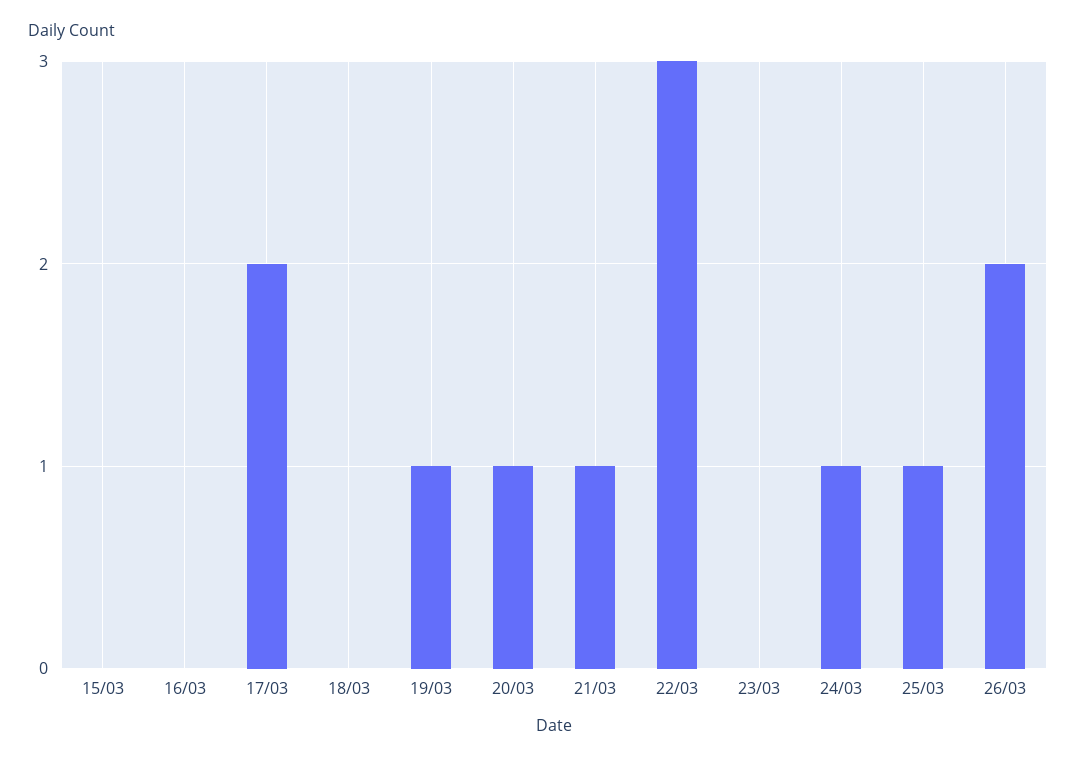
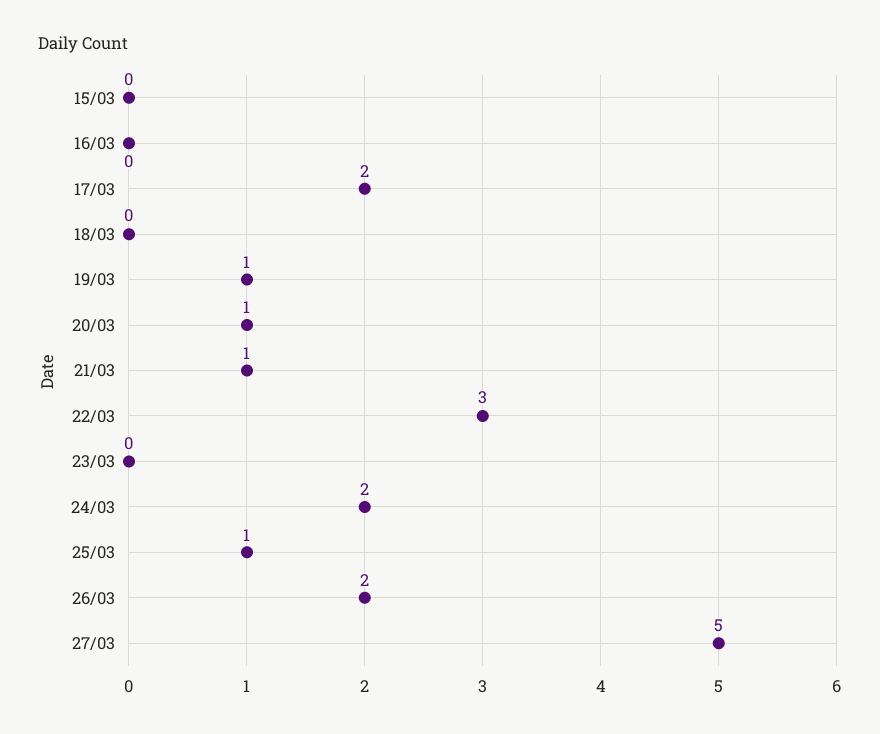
24/03: 1 -> 2
27/03: none -> 5

